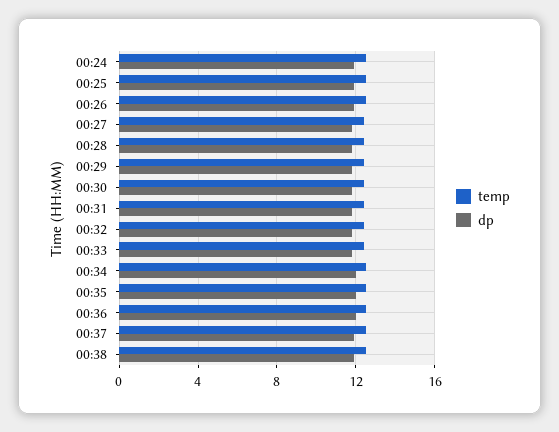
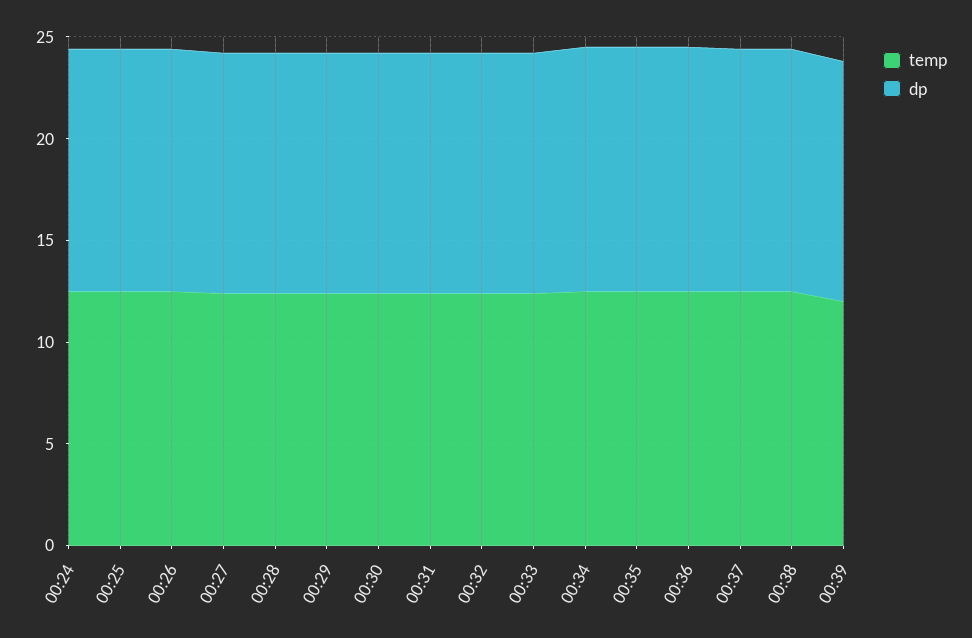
temp, 00:39: none -> 12
dp, 00:39: none -> 12

